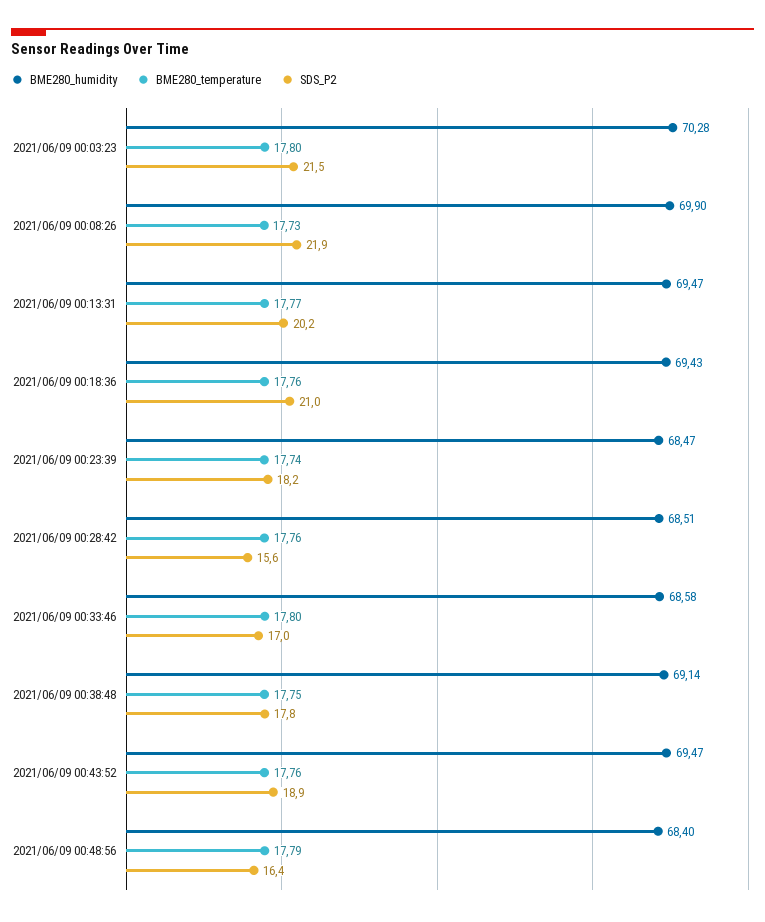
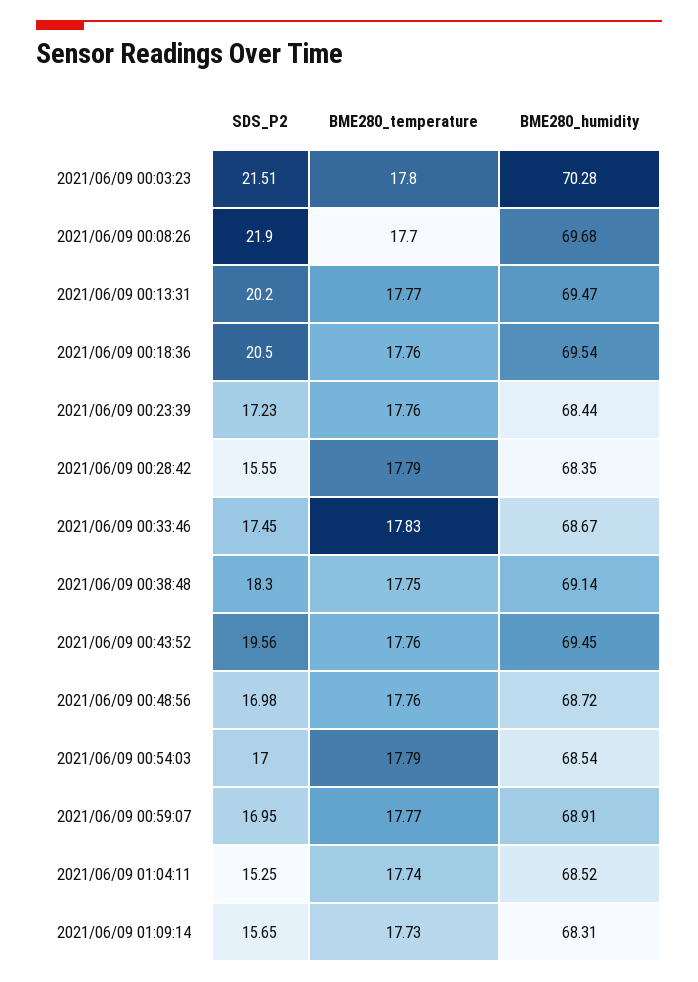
BME280_humidity, 2021/06/09 00:08:26: 69.9 -> 69.68
BME280_temperature, 2021/06/09 00:08:26: 17.73 -> 17.7
BME280_humidity, 2021/06/09 00:18:36: 69.43 -> 69.54
SDS_P2, 2021/06/09 00:18:36: 21 -> 20.5
BME280_humidity, 2021/06/09 00:23:39: 68.47 -> 68.44
BME280_temperature, 2021/06/09 00:23:39: 17.74 -> 17.76
SDS_P2, 2021/06/09 00:23:39: 18.2 -> 17.23
BME280_humidity, 2021/06/09 00:28:42: 68.51 -> 68.35
BME280_temperature, 2021/06/09 00:28:42: 17.76 -> 17.79
BME280_humidity, 2021/06/09 00:33:46: 68.58 -> 68.67
BME280_temperature, 2021/06/09 00:33:46: 17.8 -> 17.83
SDS_P2, 2021/06/09 00:33:46: 17 -> 17.45
SDS_P2, 2021/06/09 00:38:48: 17.8 -> 18.3
BME280_humidity, 2021/06/09 00:43:52: 69.47 -> 69.45
SDS_P2, 2021/06/09 00:43:52: 18.9 -> 19.56
BME280_humidity, 2021/06/09 00:48:56: 68.4 -> 68.72
BME280_temperature, 2021/06/09 00:48:56: 17.79 -> 17.76
SDS_P2, 2021/06/09 00:48:56: 16.4 -> 16.98
SDS_P2, 2021/06/09 00:54:03: none -> 17
BME280_temperature, 2021/06/09 00:54:03: none -> 17.79
BME280_humidity, 2021/06/09 00:54:03: none -> 68.54
SDS_P2, 2021/06/09 00:59:07: none -> 16.95
BME280_temperature, 2021/06/09 00:59:07: none -> 17.77
BME280_humidity, 2021/06/09 00:59:07: none -> 68.91
SDS_P2, 2021/06/09 01:04:11: none -> 15.25
BME280_temperature, 2021/06/09 01:04:11: none -> 17.74
BME280_humidity, 2021/06/09 01:04:11: none -> 68.52
SDS_P2, 2021/06/09 01:09:14: none -> 15.65
BME280_temperature, 2021/06/09 01:09:14: none -> 17.73
BME280_humidity, 2021/06/09 01:09:14: none -> 68.31

